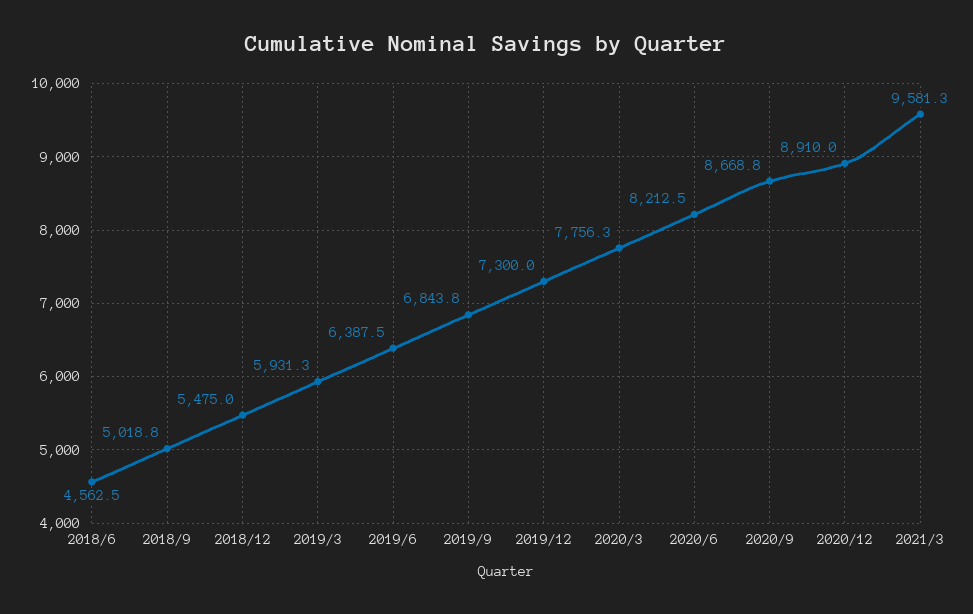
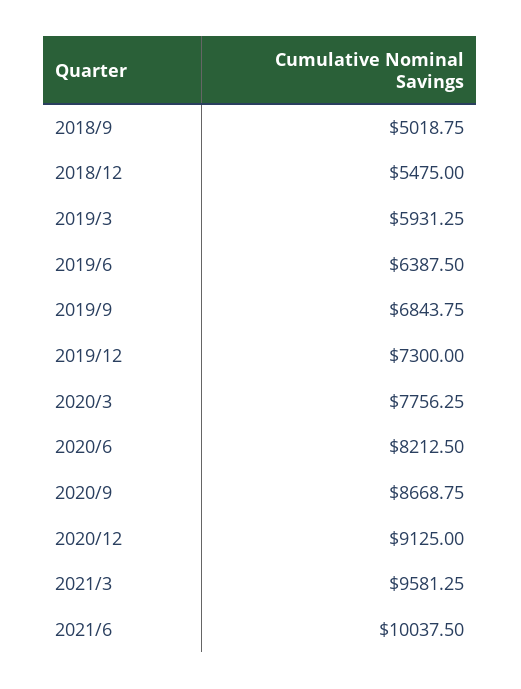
2018/6: 4562.5 -> none
2020/12: 8910 -> 9125
2021/6: none -> 10037.5

